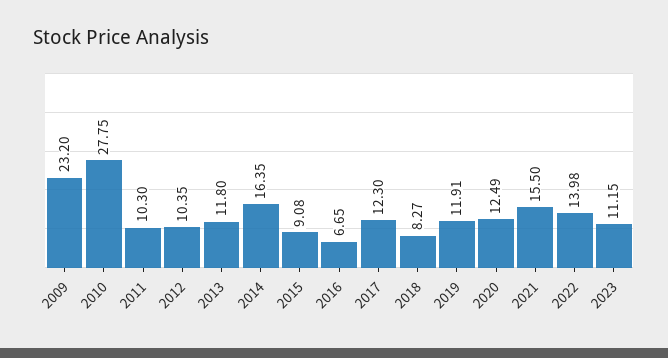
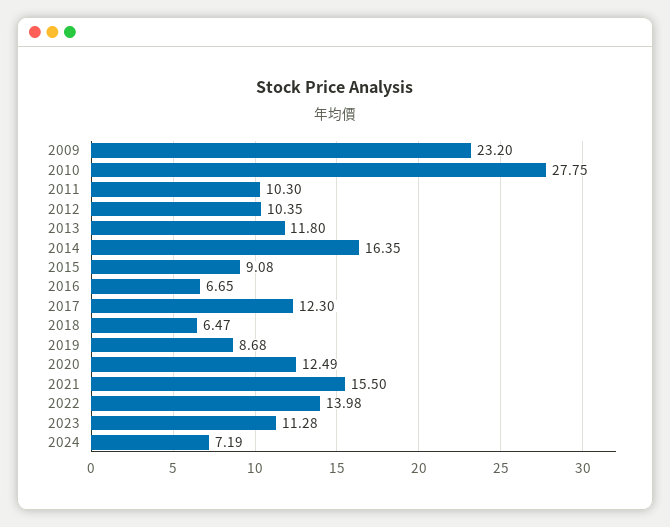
2018: 8.27 -> 6.47
2019: 11.91 -> 8.68
2023: 11.15 -> 11.28
2024: none -> 7.19

